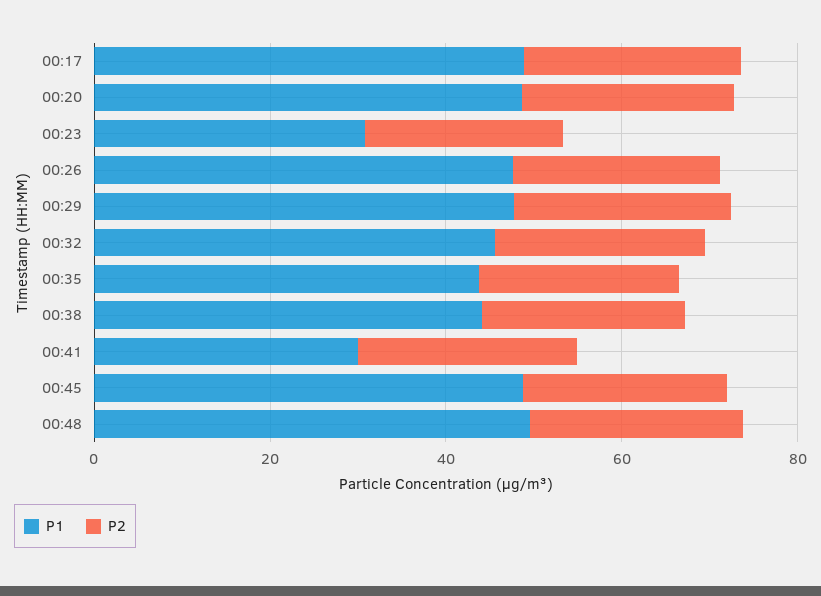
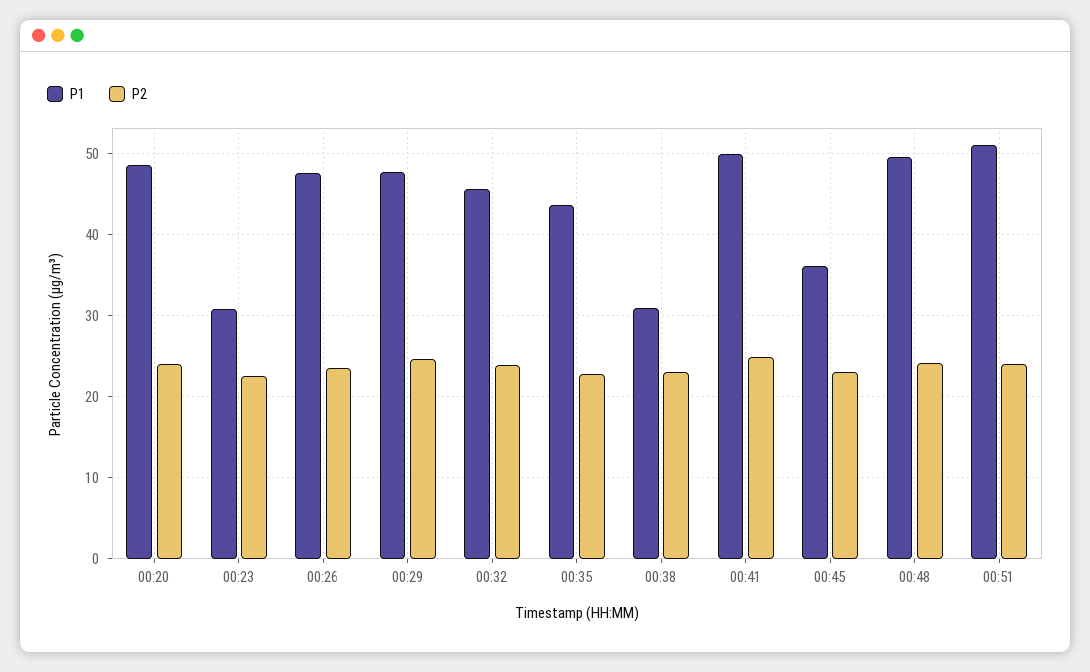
P1, 00:17: 50 -> none
P2, 00:17: 25 -> none
P1, 00:38: 45 -> 31
P1, 00:41: 30 -> 50
P1, 00:45: 50 -> 36
P1, 00:51: none -> 51
P2, 00:51: none -> 24

